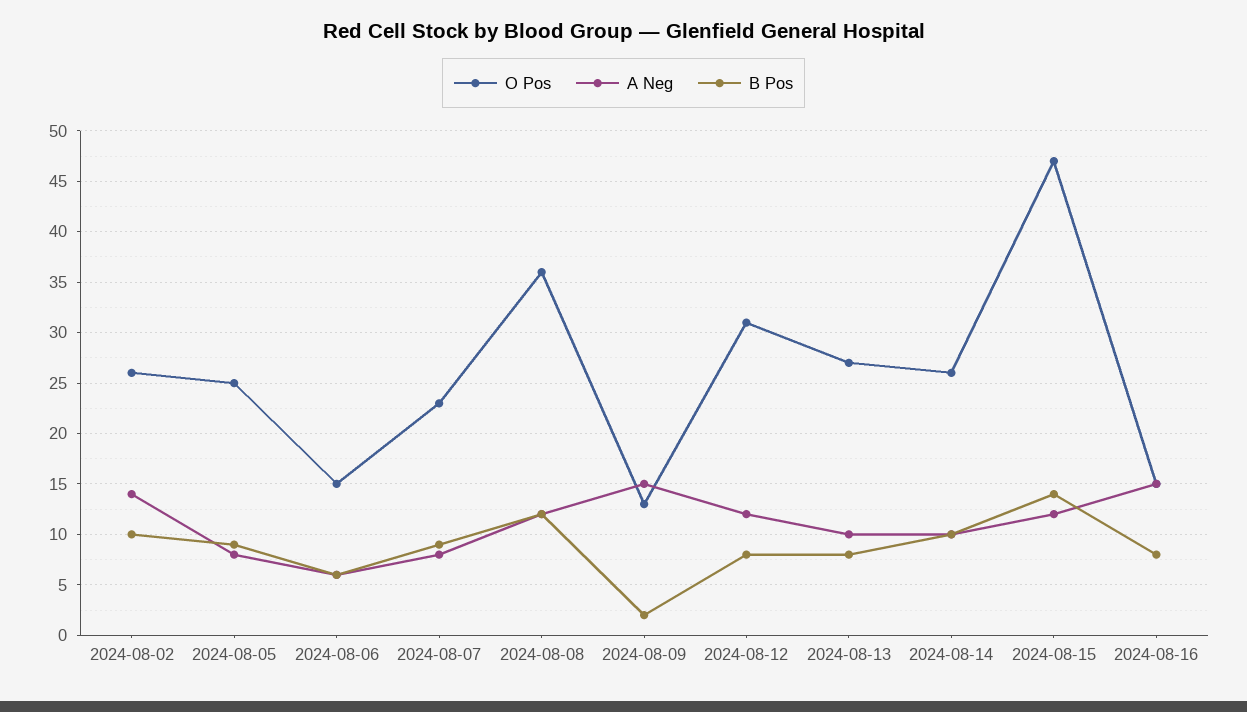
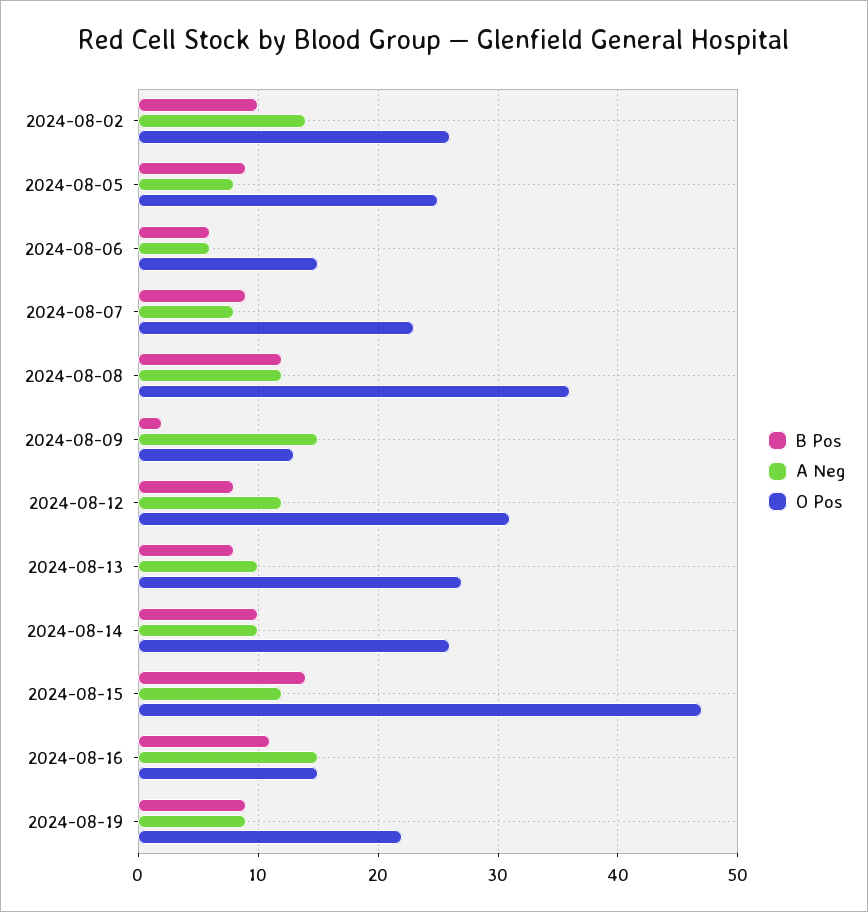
B Pos, 2024-08-16: 8 -> 11
B Pos, 2024-08-19: none -> 9
A Neg, 2024-08-19: none -> 9
O Pos, 2024-08-19: none -> 22

